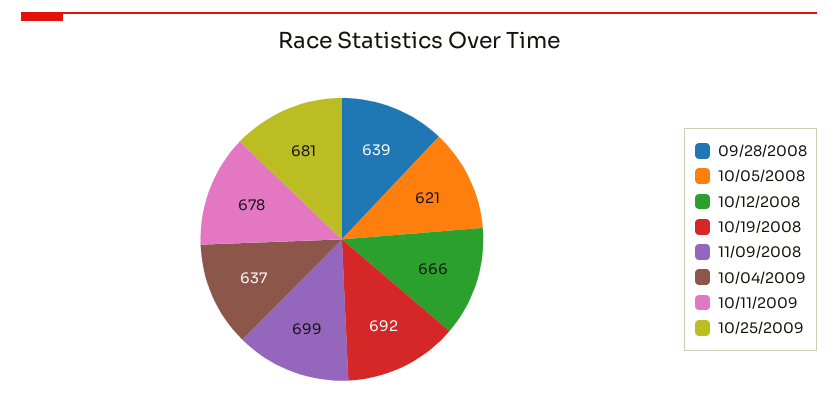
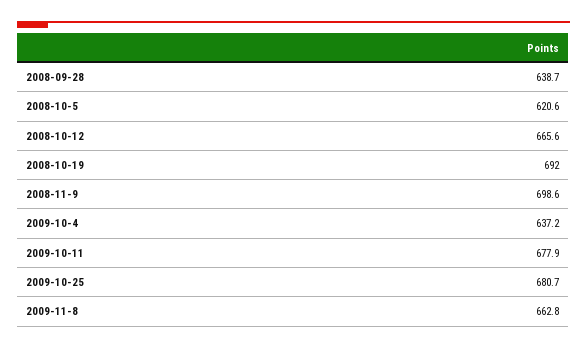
2009-11-8: none -> 662.8

